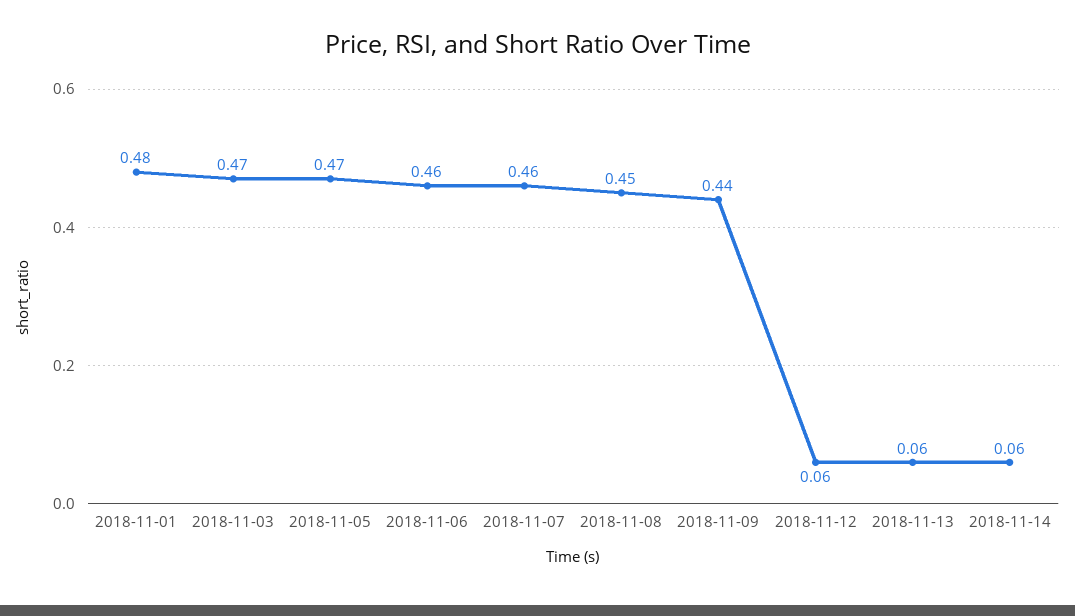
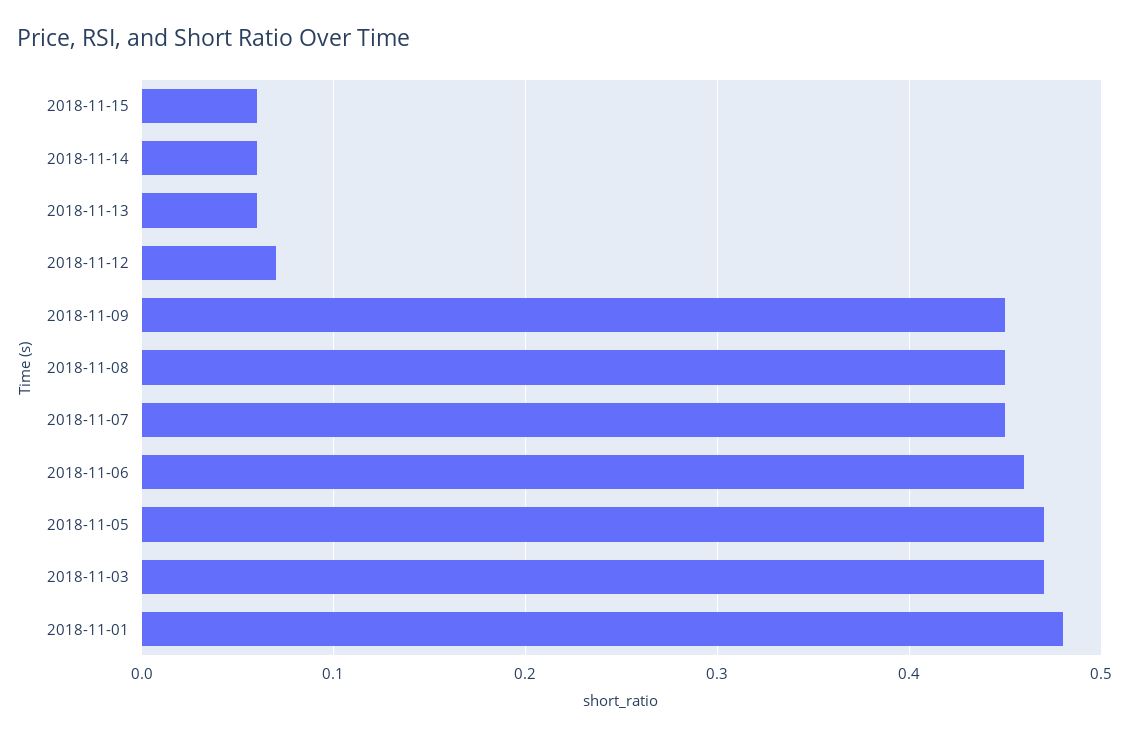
2018-11-07: 0.46 -> 0.45
2018-11-09: 0.44 -> 0.45
2018-11-12: 0.06 -> 0.07
2018-11-15: none -> 0.06

